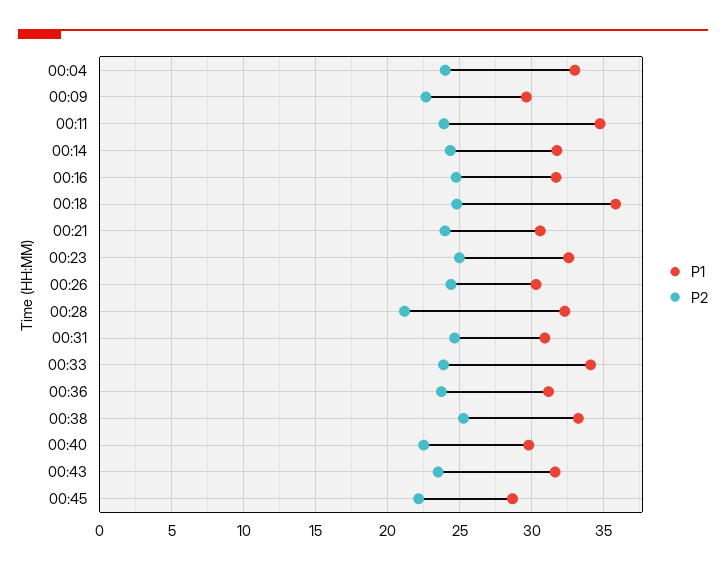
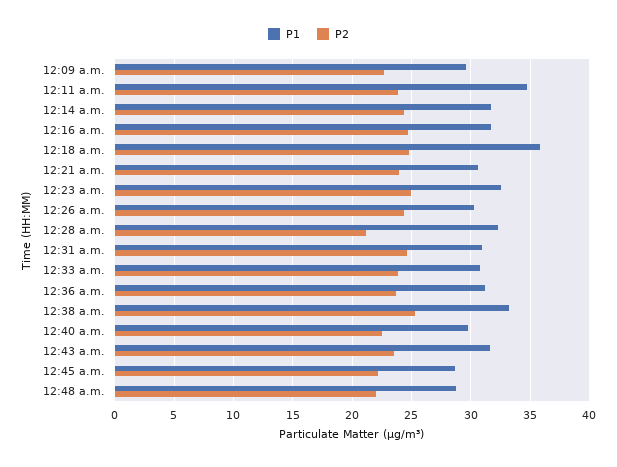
P1, 00:04: 33 -> none
P2, 00:04: 24 -> none
P1, 00:33: 34 -> 31
P1, 12:48 a.m.: none -> 29
P2, 12:48 a.m.: none -> 22

